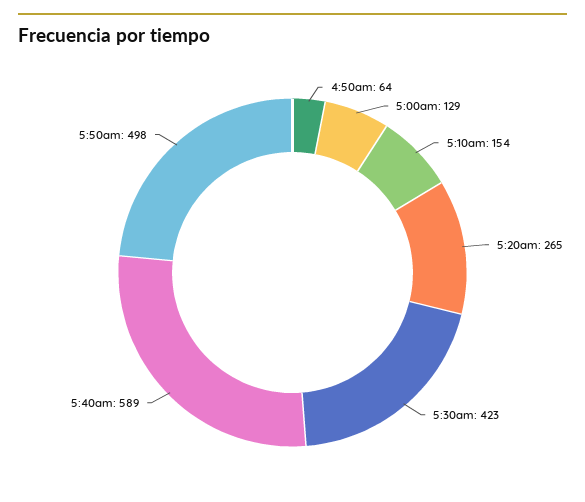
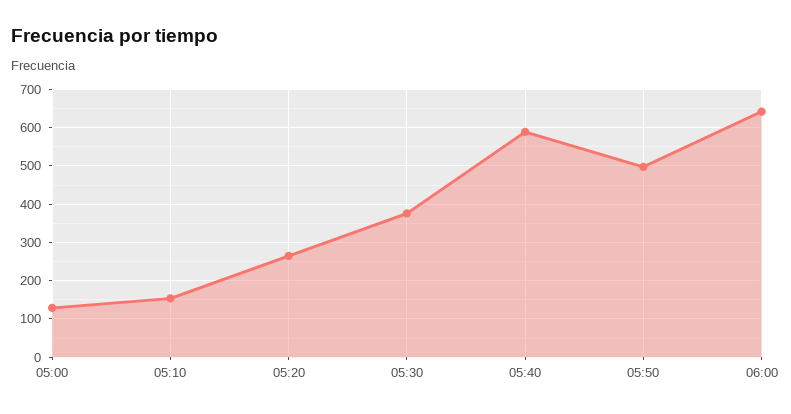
4:50am: 64 -> none
5:30am: 423 -> 380
06:00: none -> 640

